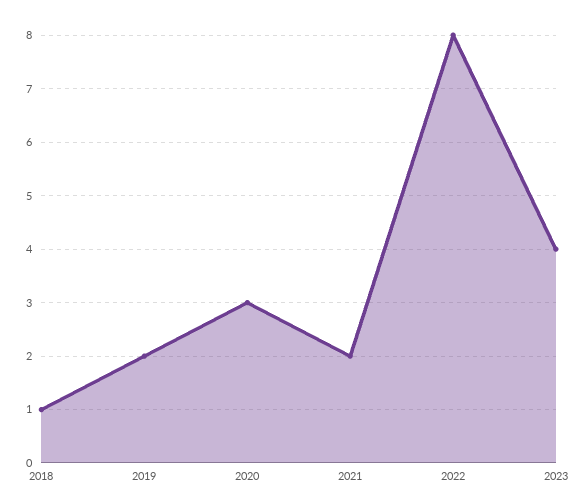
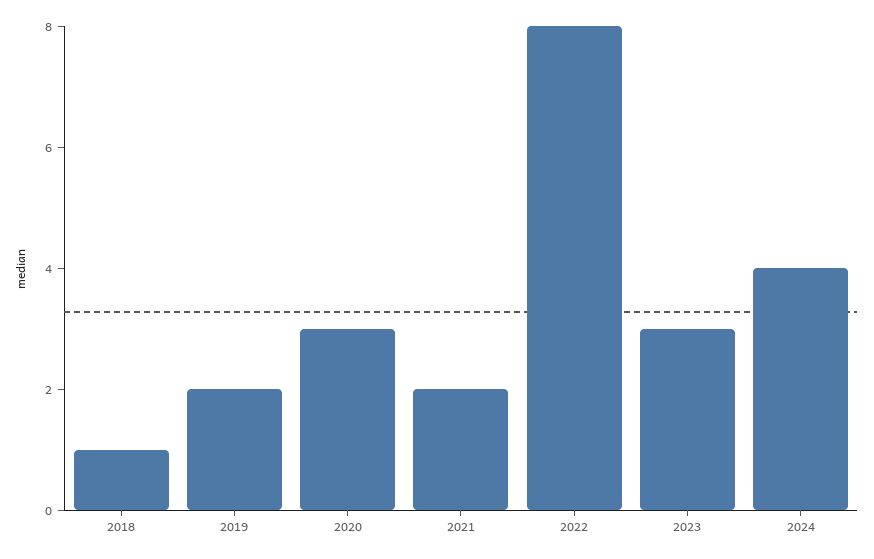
2023: 4 -> 3
2024: none -> 4

